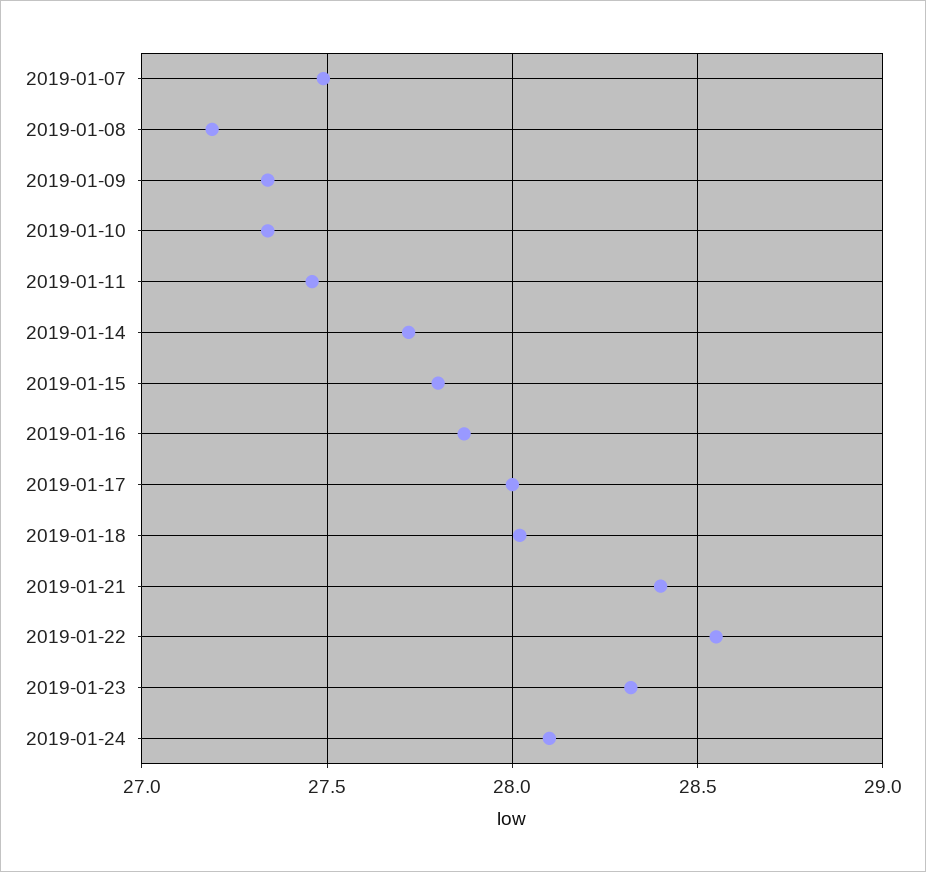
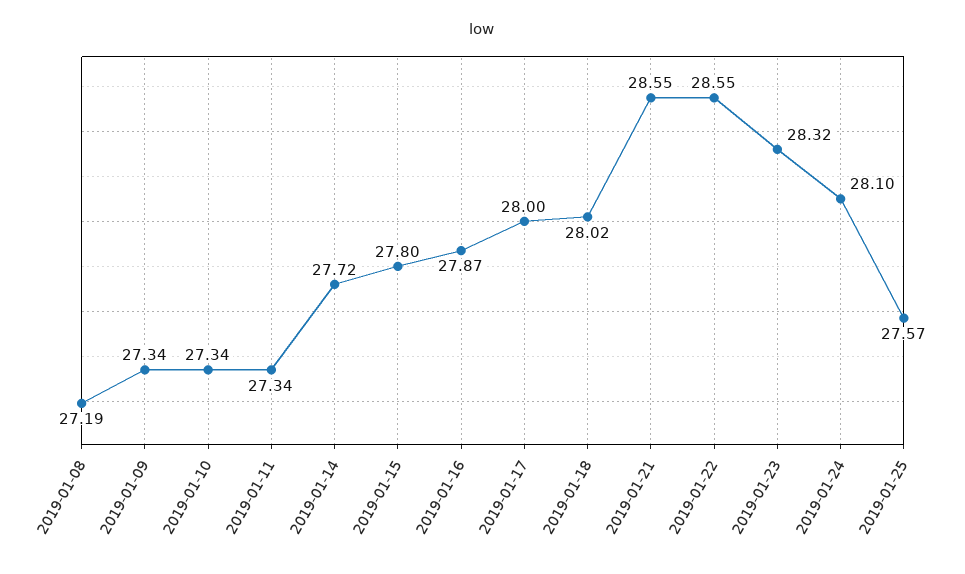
2019-01-07: 27.5 -> none
2019-01-11: 27.45 -> 27.34
2019-01-21: 28.4 -> 28.55
2019-01-25: none -> 27.57

